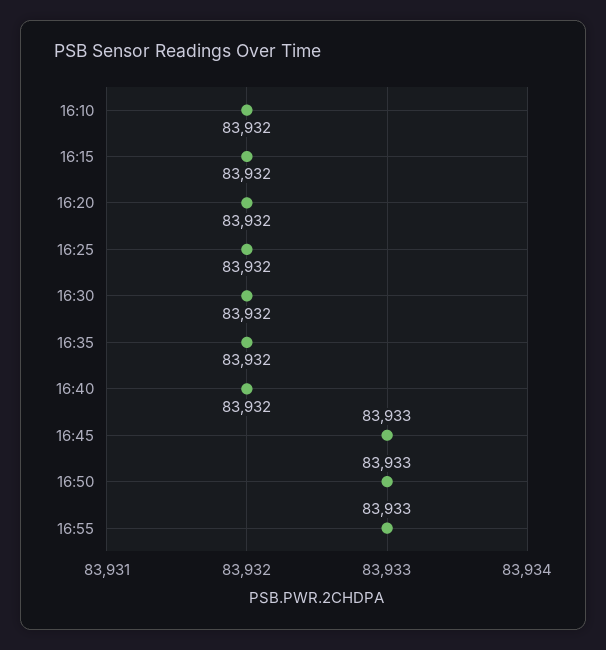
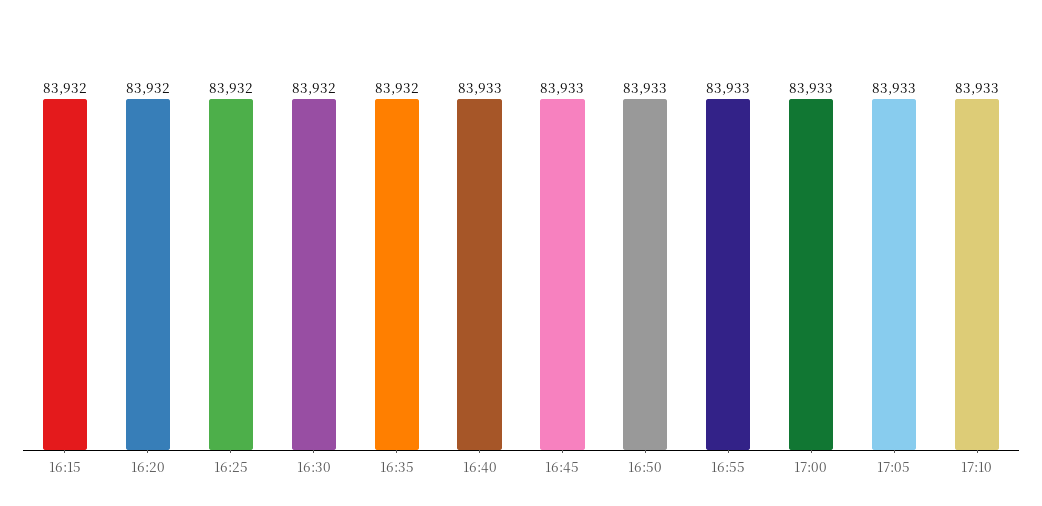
16:10: 83932 -> none
16:40: 83932 -> 83933
17:00: none -> 83933
17:05: none -> 83933
17:10: none -> 83933

